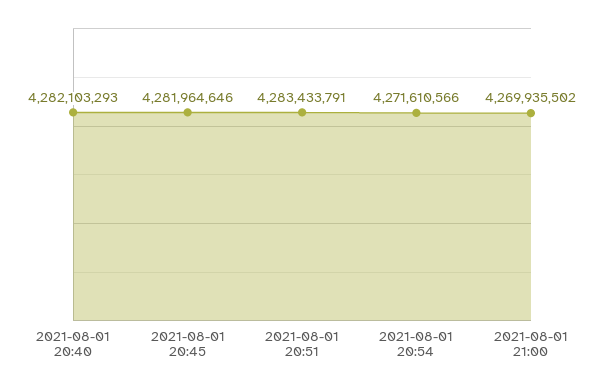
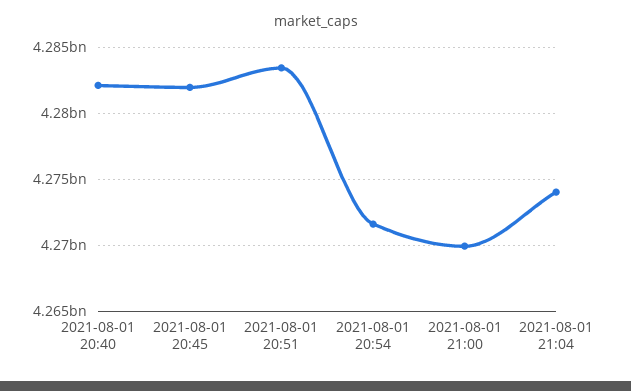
2021-08-01 21:04: none -> 4274000000

